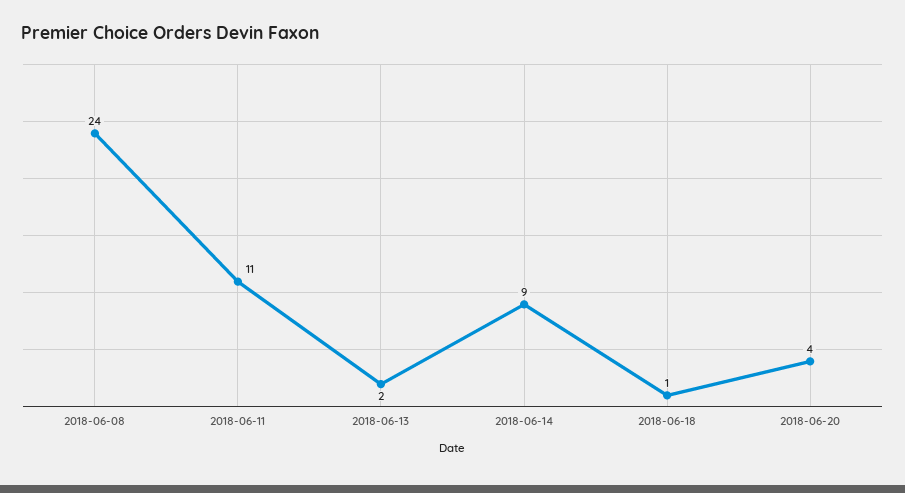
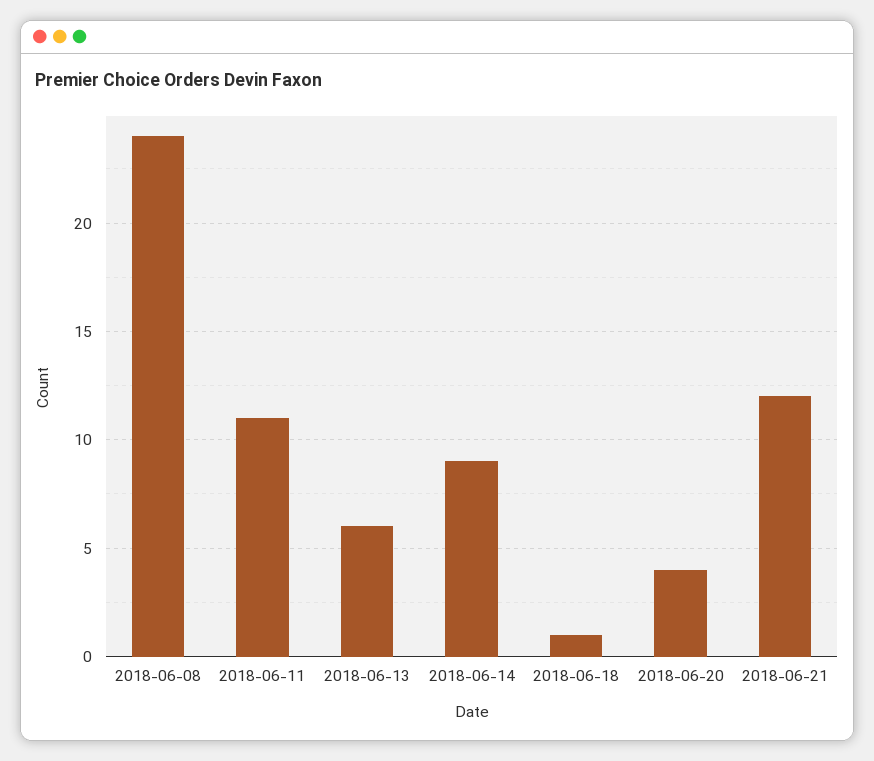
2018-06-13: 2 -> 6
2018-06-21: none -> 12

